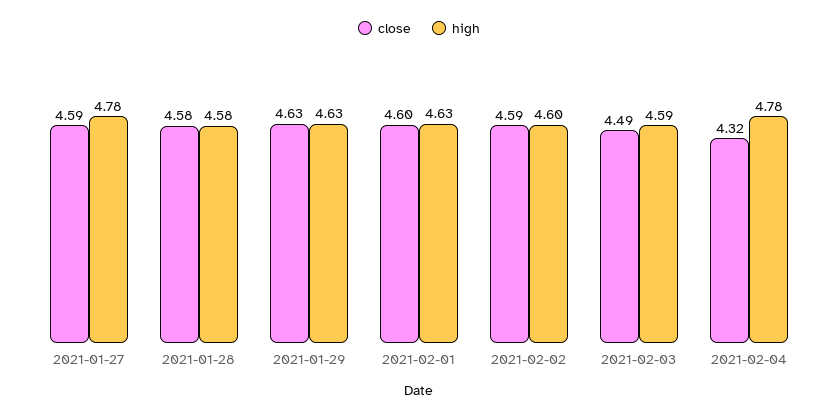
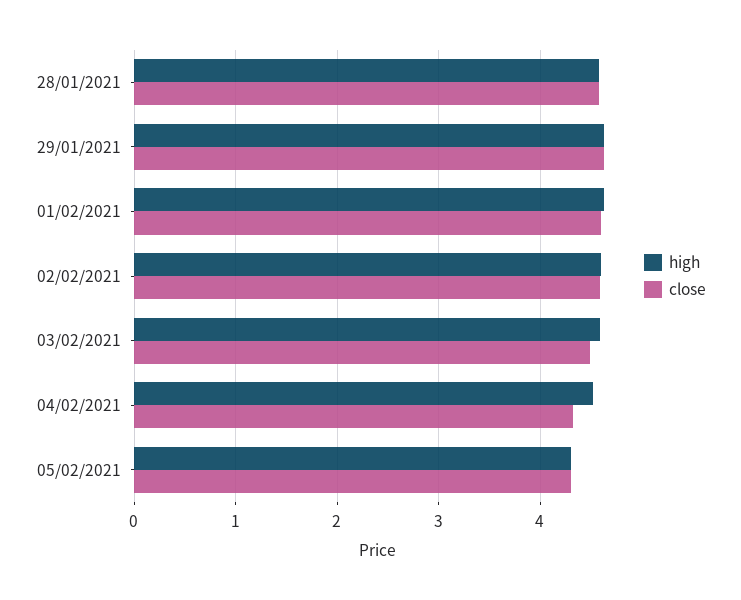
close, 2021-01-27: 4.59 -> none
high, 2021-01-27: 4.78 -> none
high, 2021-02-04: 4.78 -> 4.5
high, 05/02/2021: none -> 4.3
close, 05/02/2021: none -> 4.3

